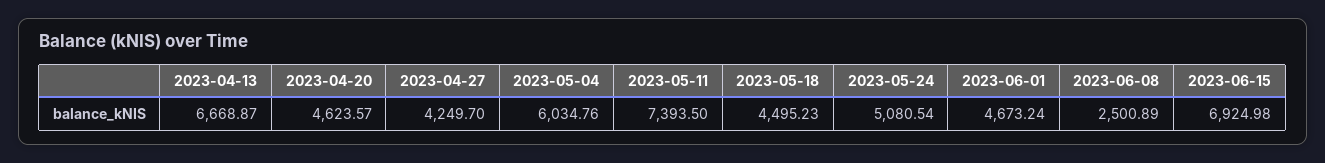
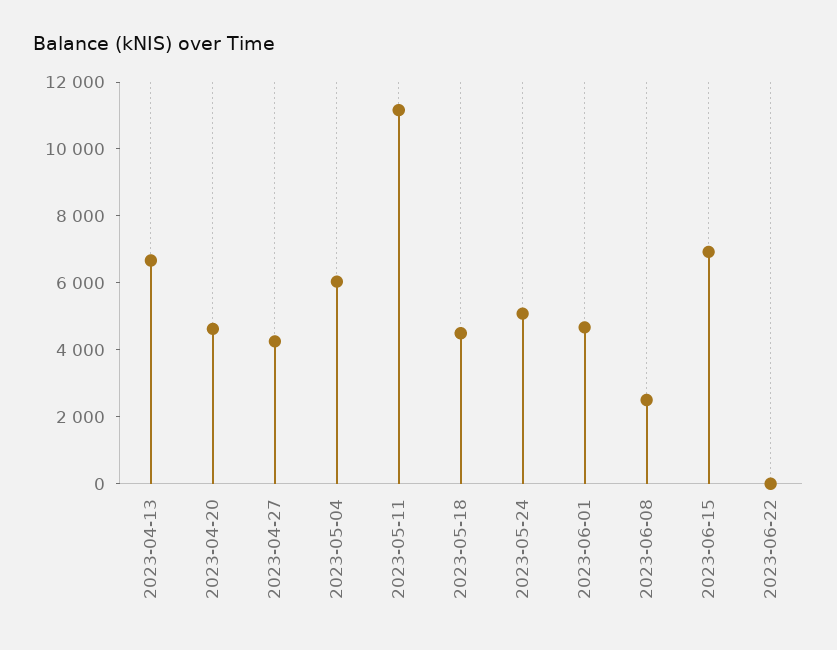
2023-05-11: 7393.5 -> 11000
2023-06-22: none -> 0

